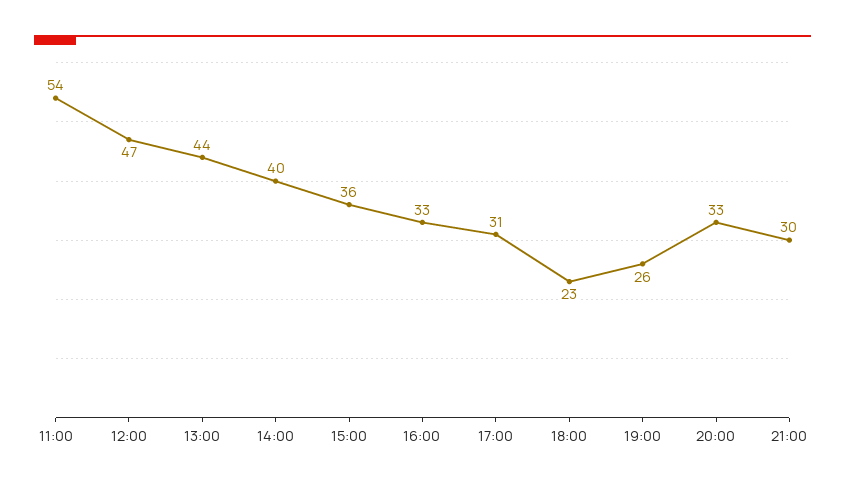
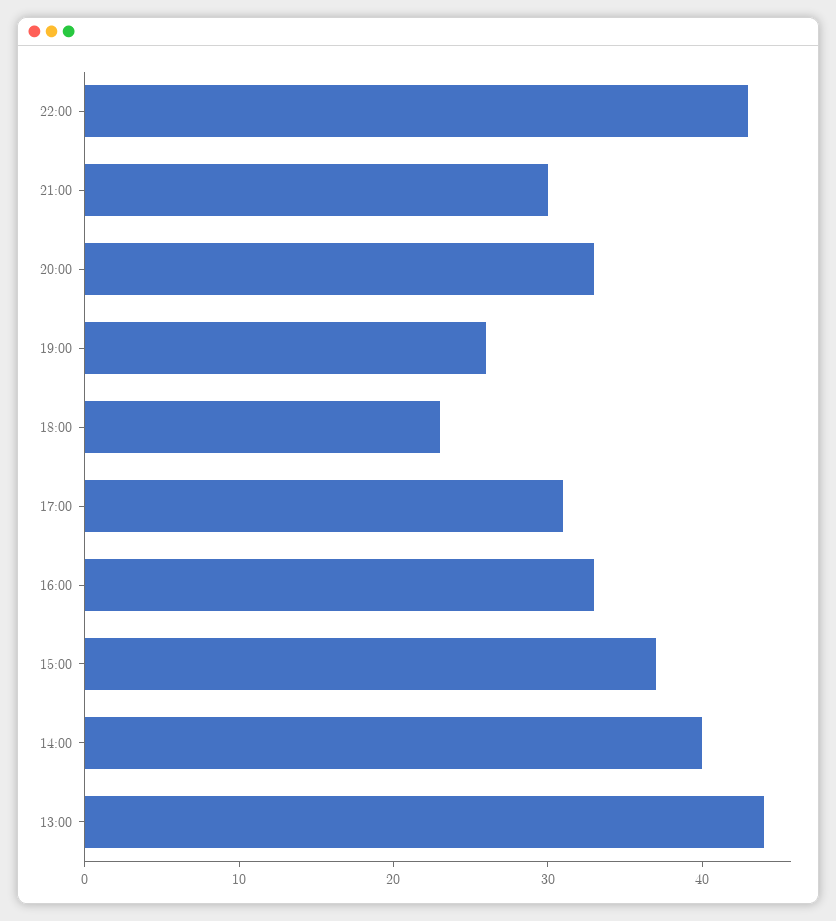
11:00: 54 -> none
12:00: 47 -> none
15:00: 36 -> 37
22:00: none -> 43

